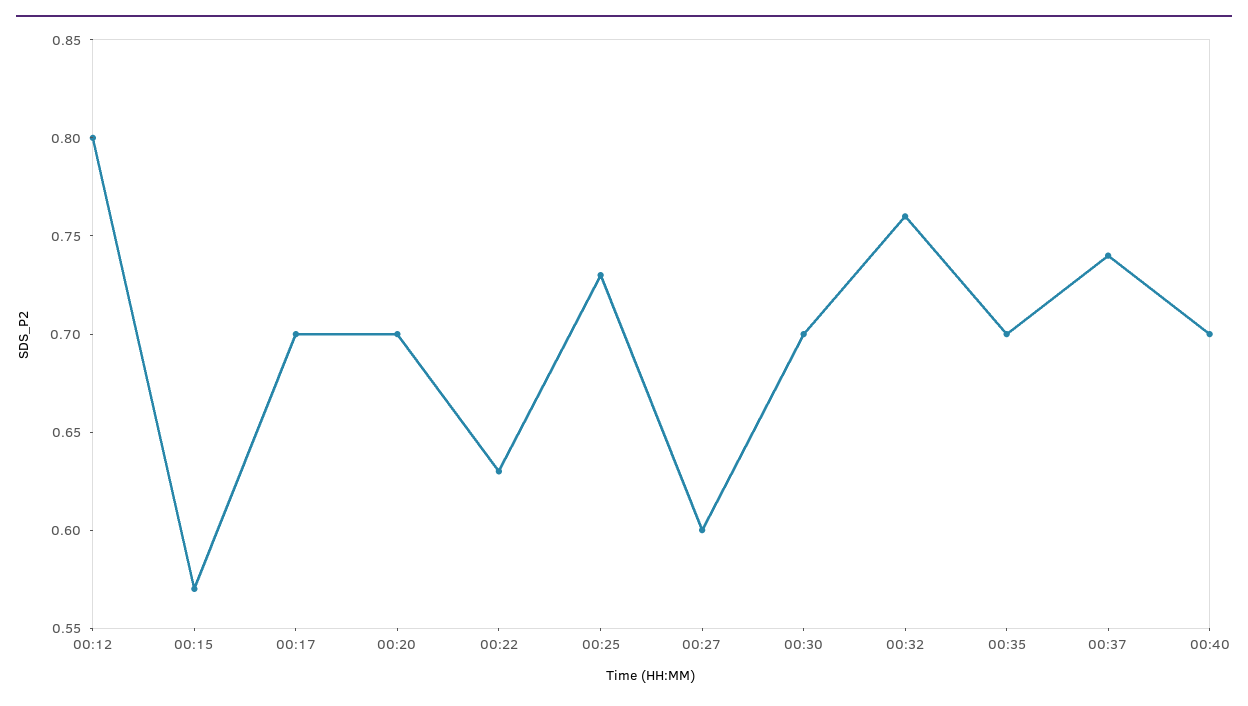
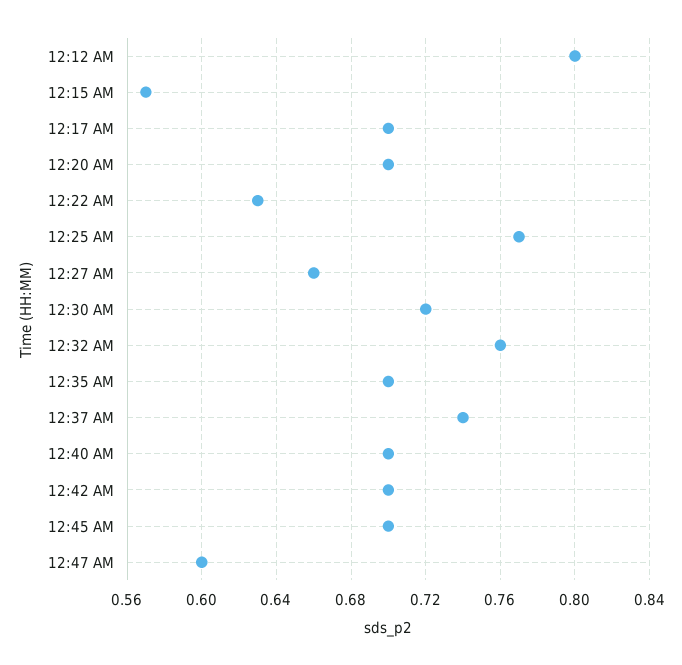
00:25: 0.73 -> 0.77
00:27: 0.6 -> 0.66
00:30: 0.7 -> 0.72
12:42 AM: none -> 0.7
12:45 AM: none -> 0.7
12:47 AM: none -> 0.6

